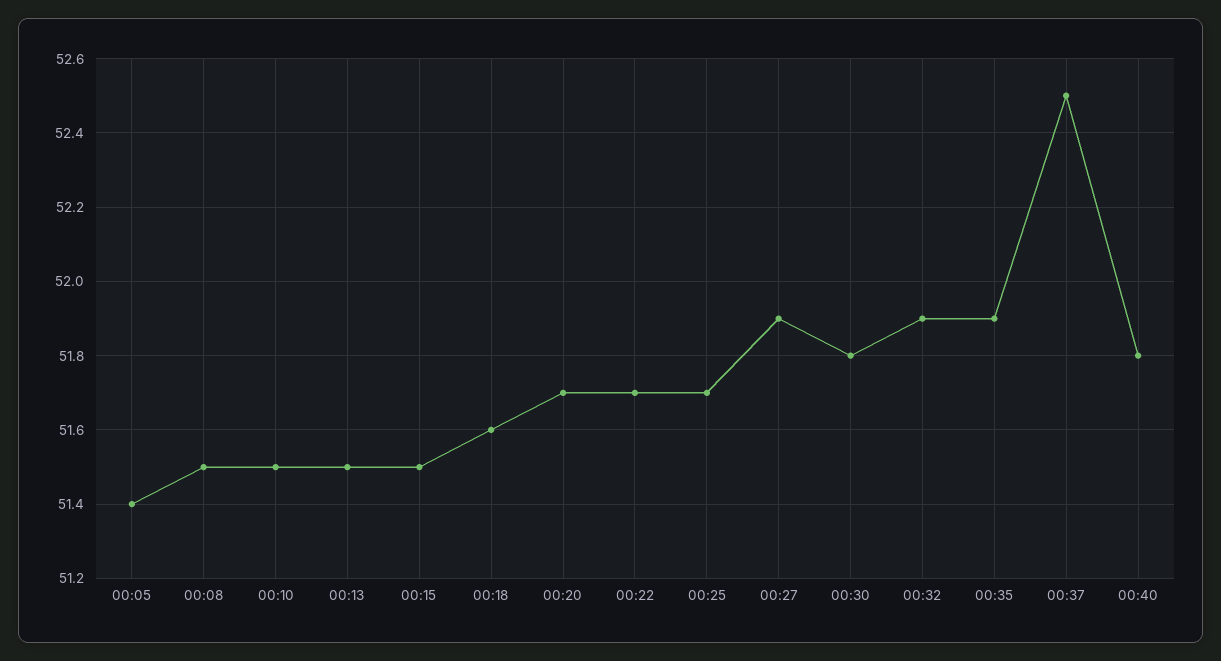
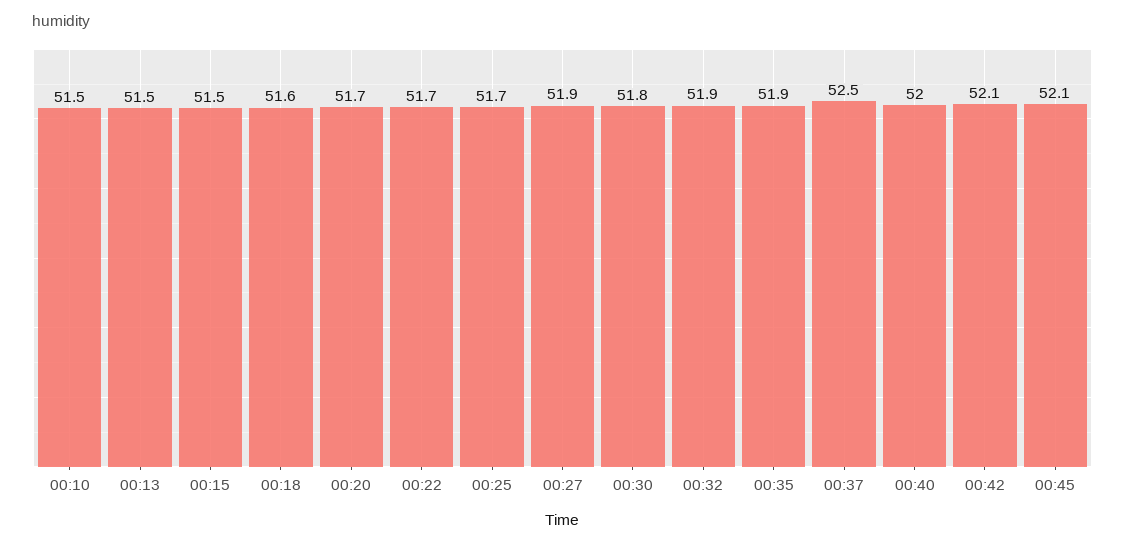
00:05: 51.4 -> none
00:08: 51.5 -> none
00:40: 51.8 -> 52
00:42: none -> 52.1
00:45: none -> 52.1

